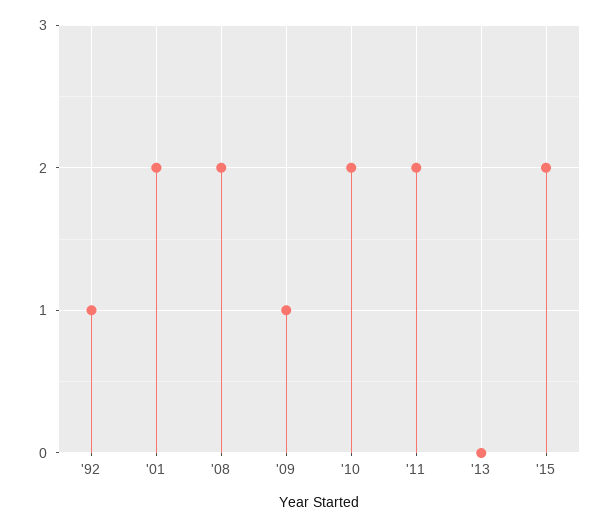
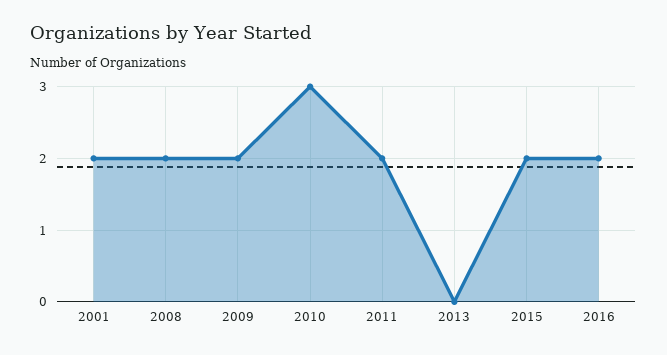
'92: 1 -> none
'09: 1 -> 2
'10: 2 -> 3
2016: none -> 2

